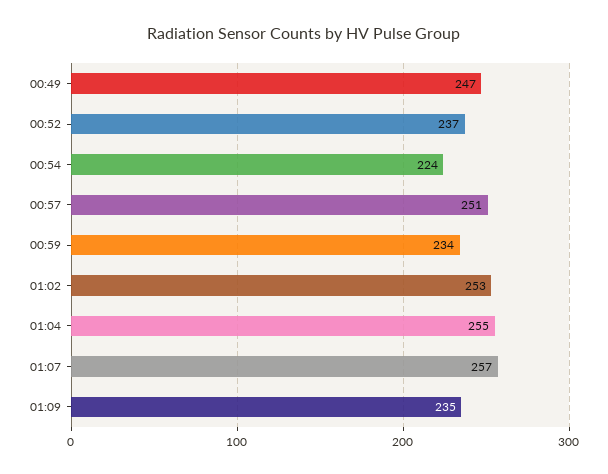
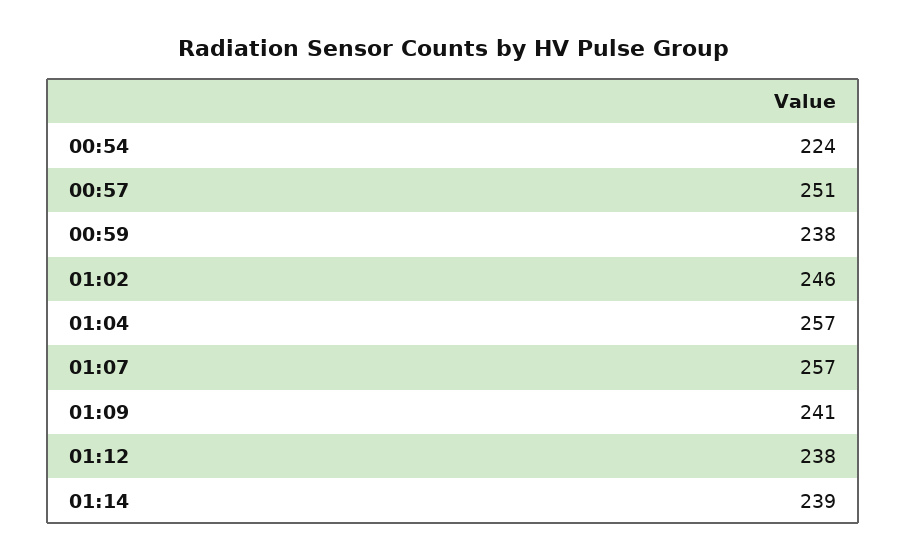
00:49: 247 -> none
00:52: 237 -> none
00:59: 234 -> 238
01:02: 253 -> 246
01:04: 255 -> 257
01:09: 235 -> 241
01:12: none -> 238
01:14: none -> 239

